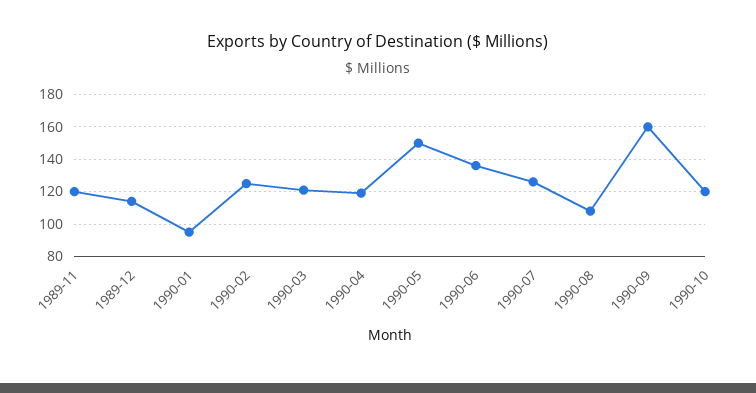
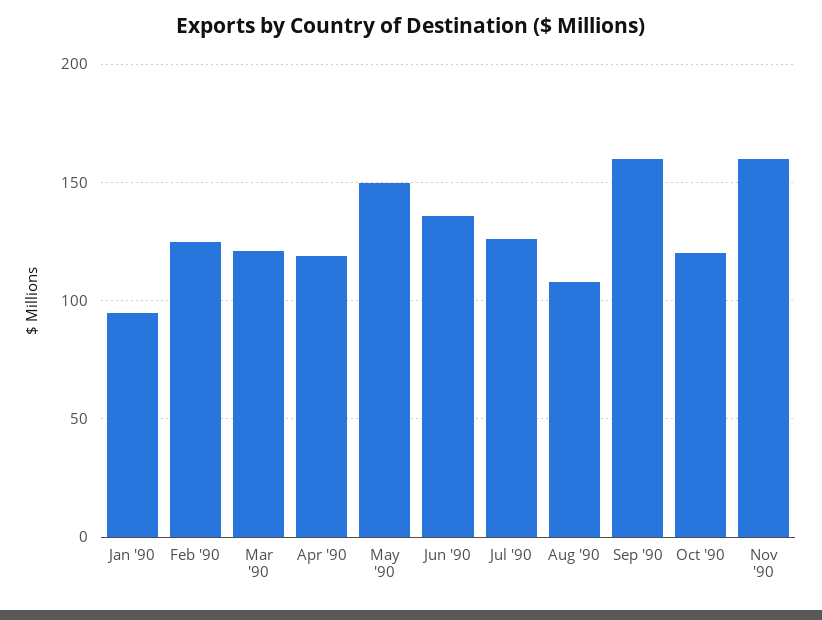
1989-11: 120 -> none
1989-12: 115 -> none
Nov '90: none -> 160

